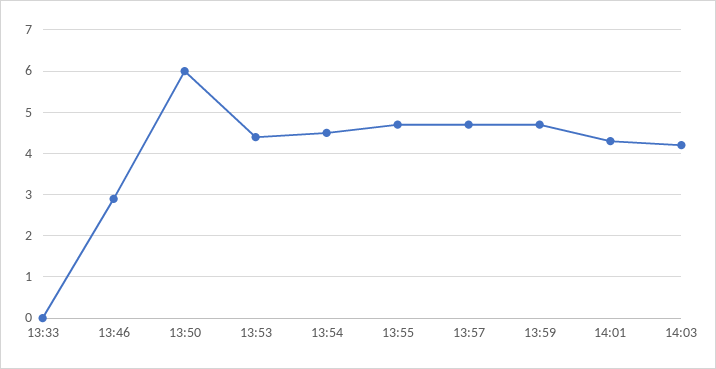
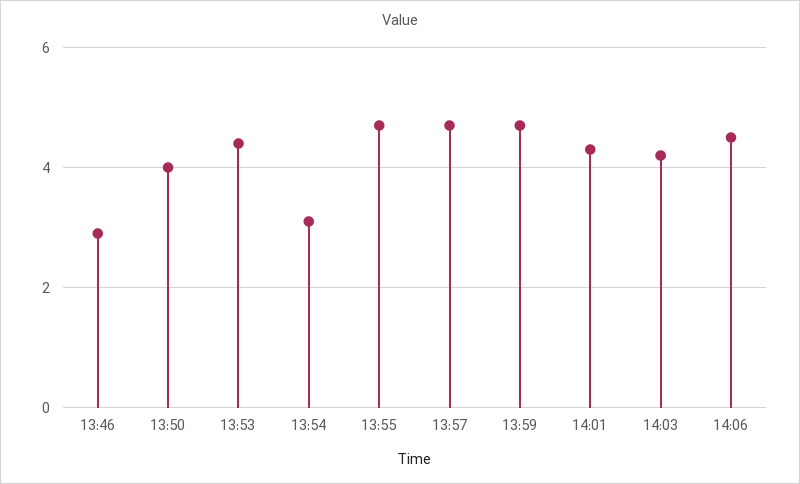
13:33: 0 -> none
13:50: 6 -> 4
13:54: 4.5 -> 3
14:06: none -> 4.5

